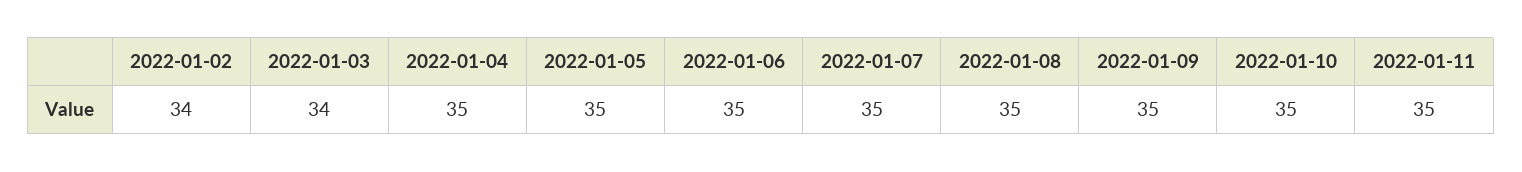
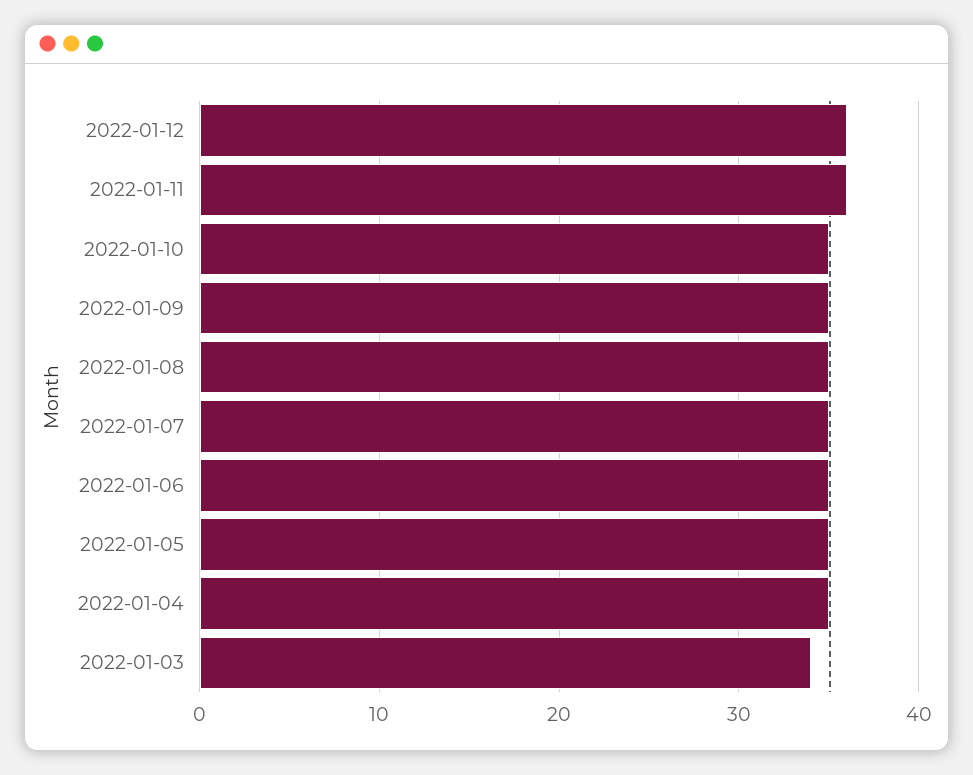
2022-01-02: 34 -> none
2022-01-11: 35 -> 36
2022-01-12: none -> 36

